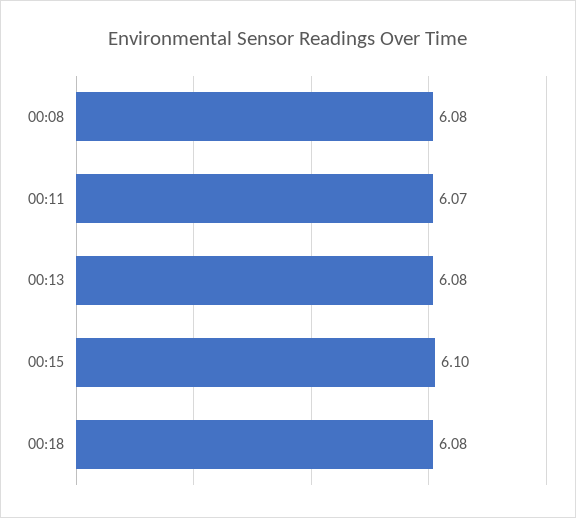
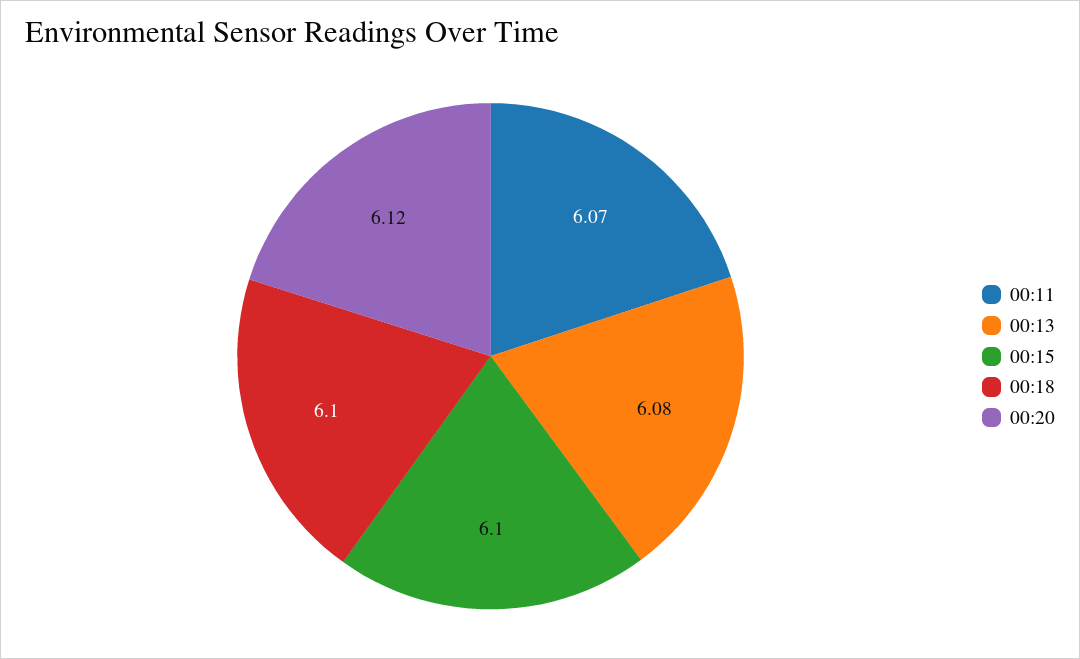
00:08: 6.08 -> none
00:18: 6.08 -> 6.1
00:20: none -> 6.12

